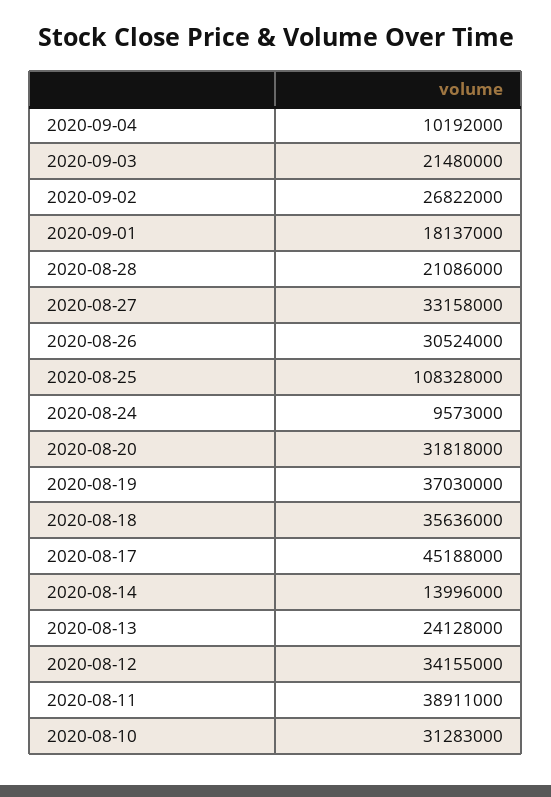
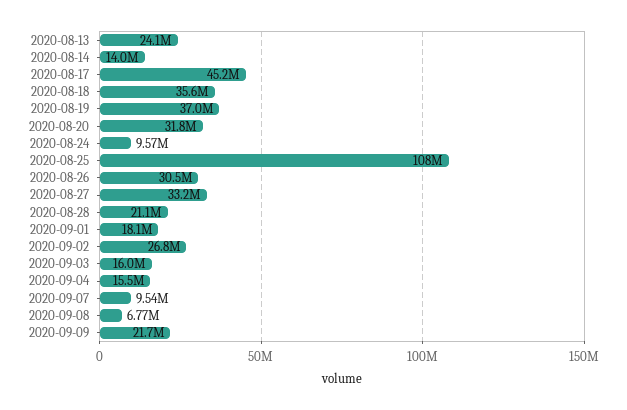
2020-09-04: 10192000 -> 15500000
2020-09-03: 21480000 -> 16000000
2020-08-12: 34155000 -> none
2020-08-11: 38911000 -> none
2020-08-10: 31283000 -> none
2020-09-07: none -> 9540000
2020-09-08: none -> 6770000
2020-09-09: none -> 21700000

